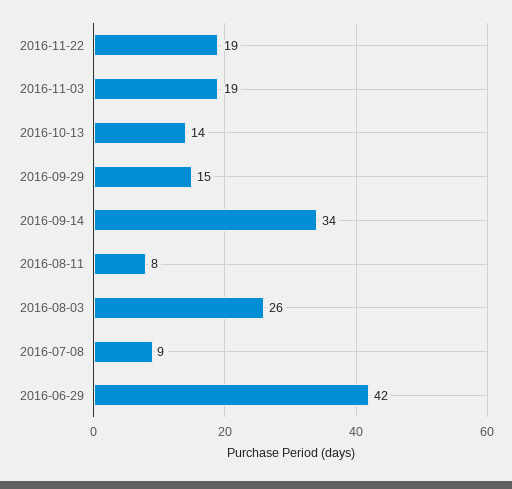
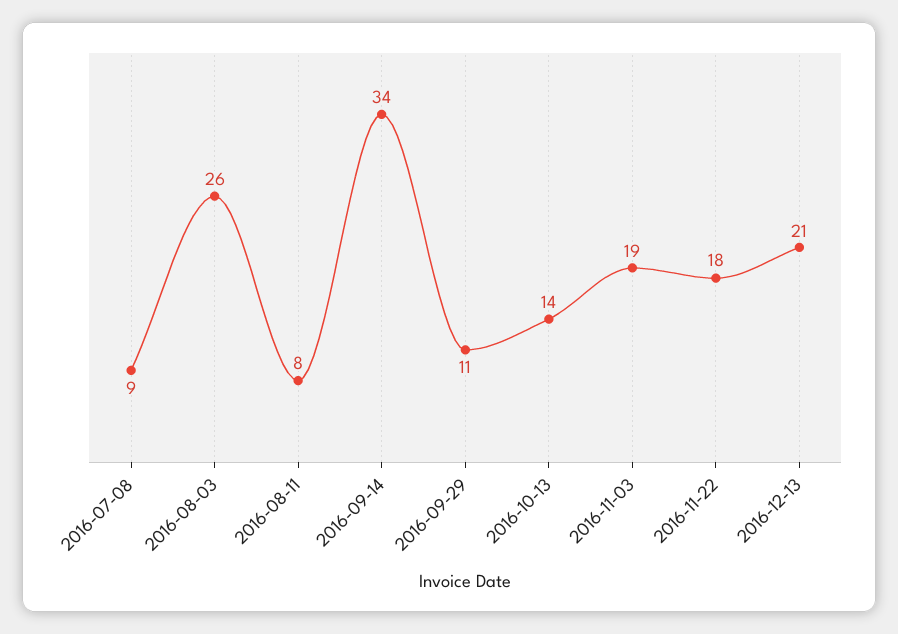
2016-11-22: 19 -> 18
2016-09-29: 15 -> 11
2016-06-29: 42 -> none
2016-12-13: none -> 21

